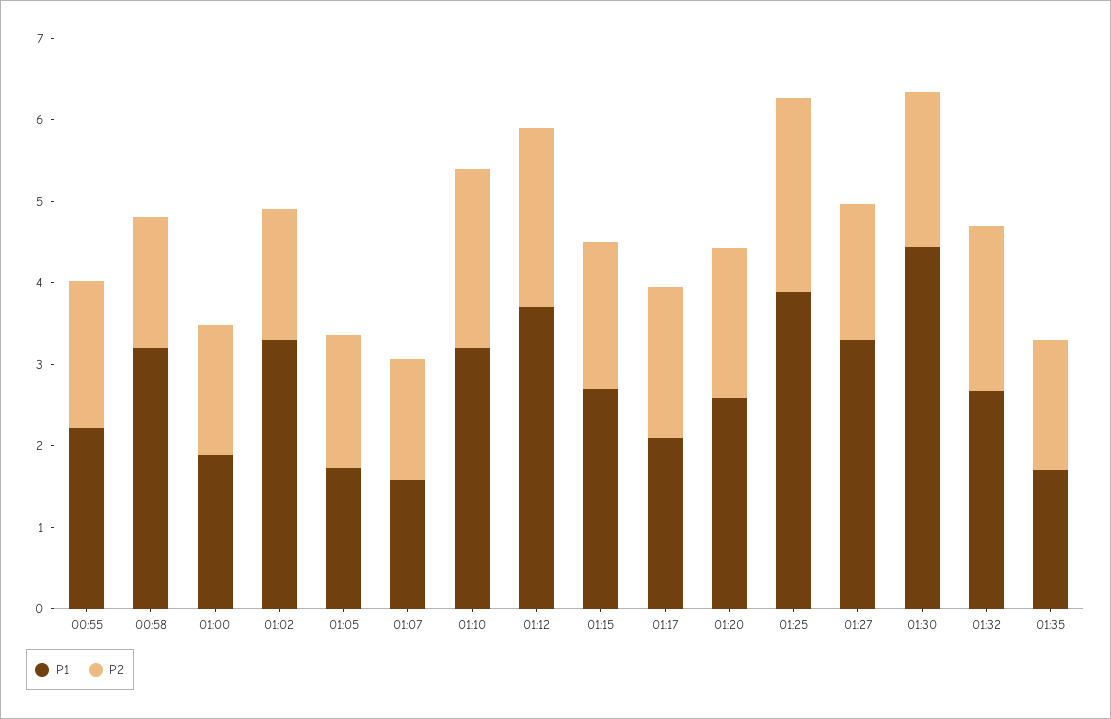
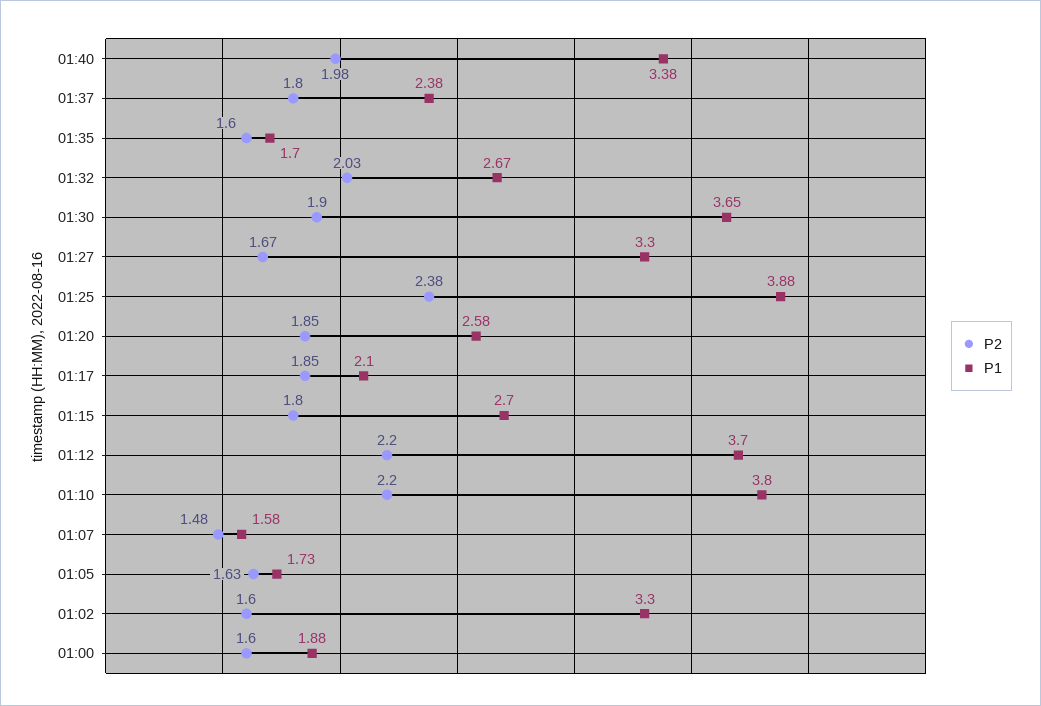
P1, 00:55: 2.2 -> none
P2, 00:55: 1.8 -> none
P1, 00:58: 3.2 -> none
P2, 00:58: 1.6 -> none
P1, 01:10: 3.2 -> 3.8
P1, 01:30: 4.4 -> 3.65
P2, 01:40: none -> 1.98
P1, 01:40: none -> 3.38
P2, 01:37: none -> 1.8
P1, 01:37: none -> 2.38

